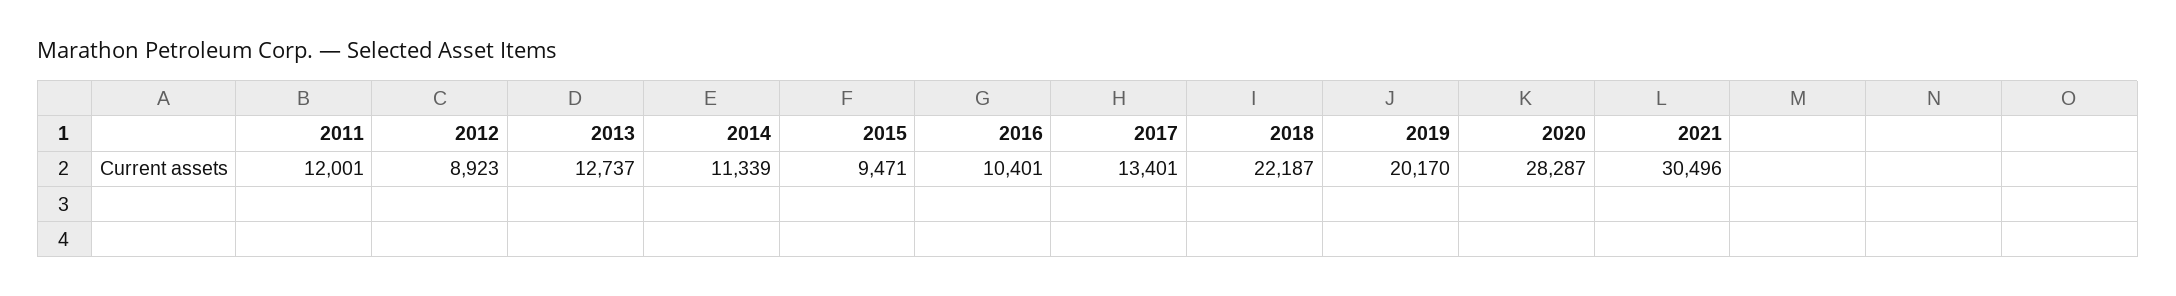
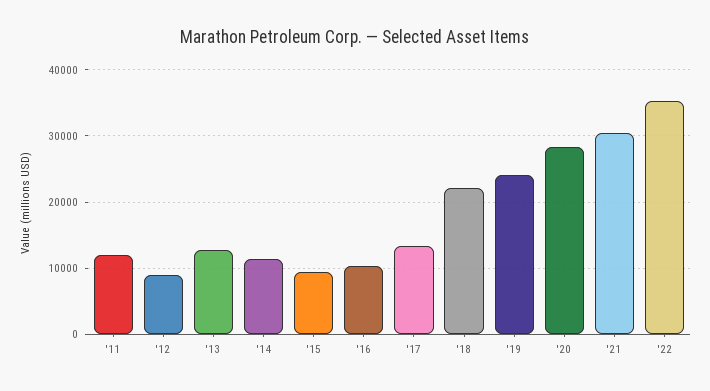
2019: 20170 -> 24000
'22: none -> 35000

